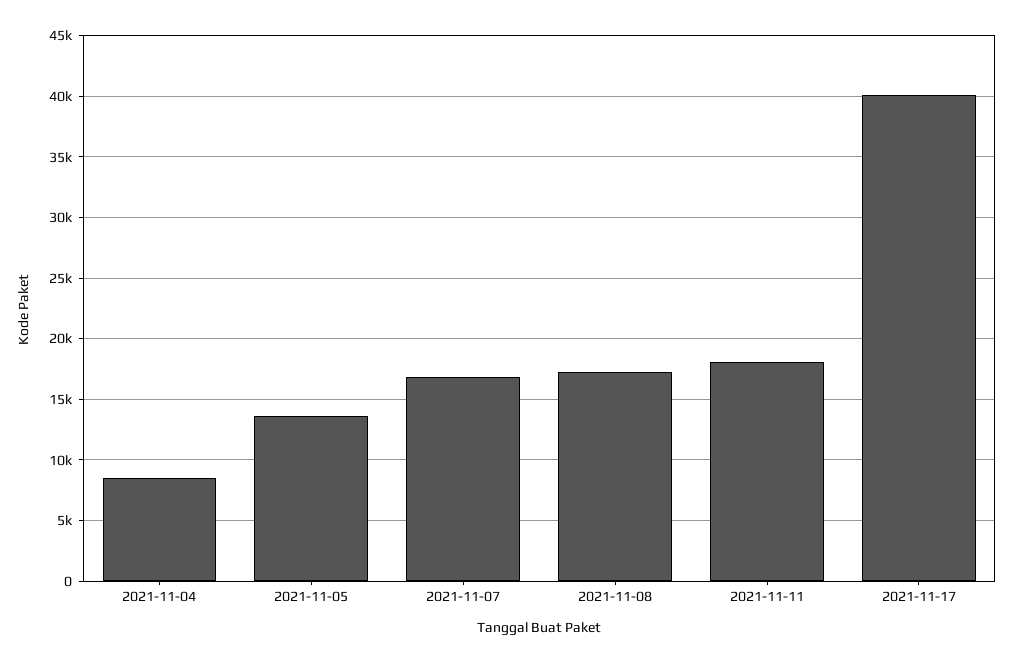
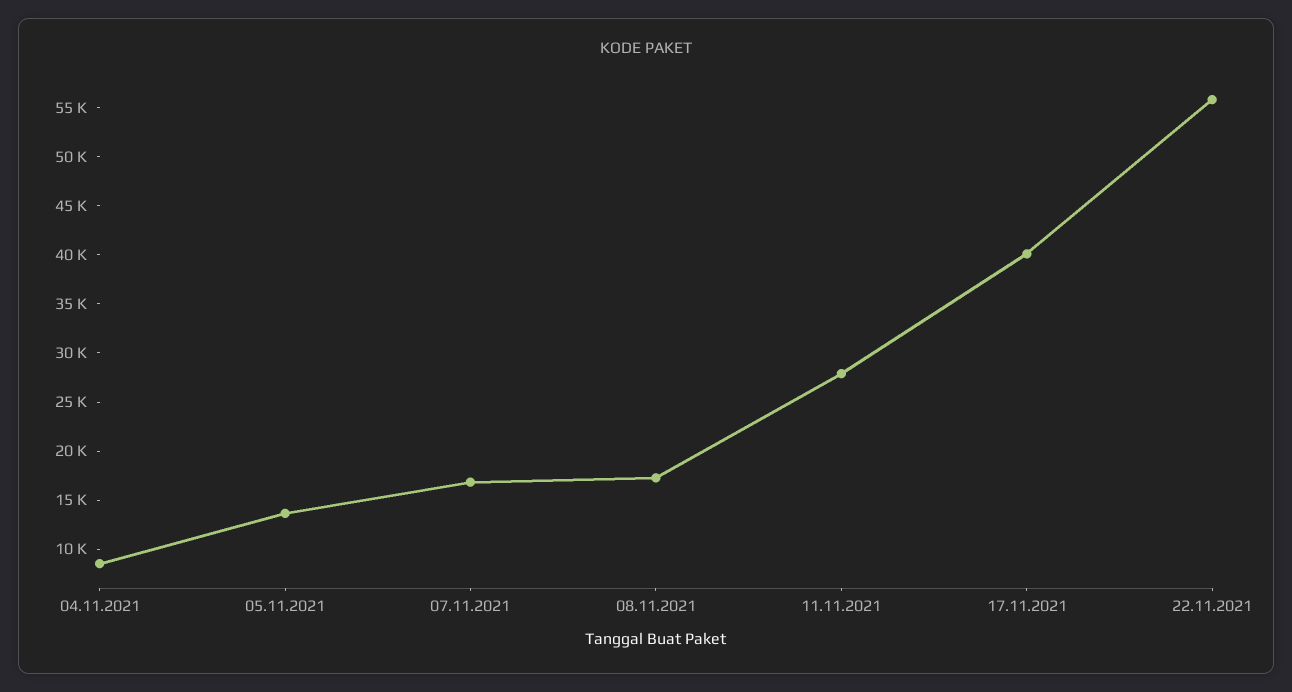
2021-11-11: 18000 -> 28000
22.11.2021: none -> 56000

